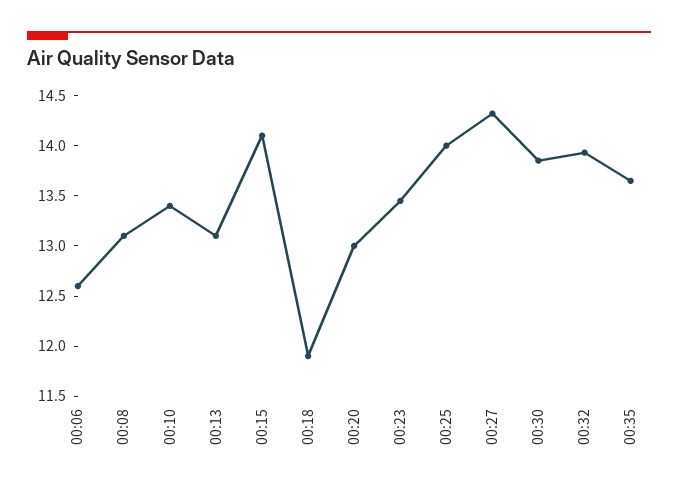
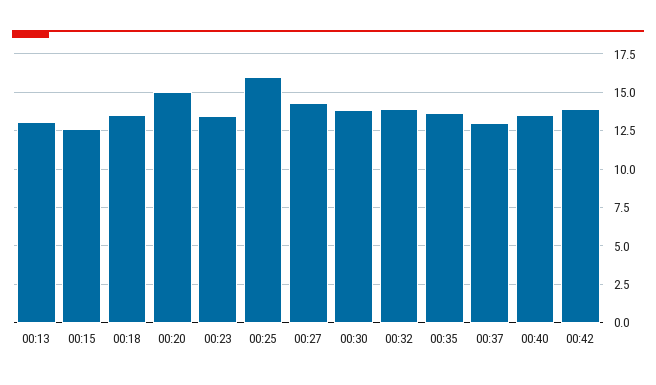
00:06: 12.6 -> none
00:08: 13.1 -> none
00:10: 13.4 -> none
00:15: 14.1 -> 12.5
00:18: 11.9 -> 13.5
00:20: 13 -> 15
00:25: 14 -> 16
00:37: none -> 13
00:40: none -> 13.5
00:42: none -> 14

